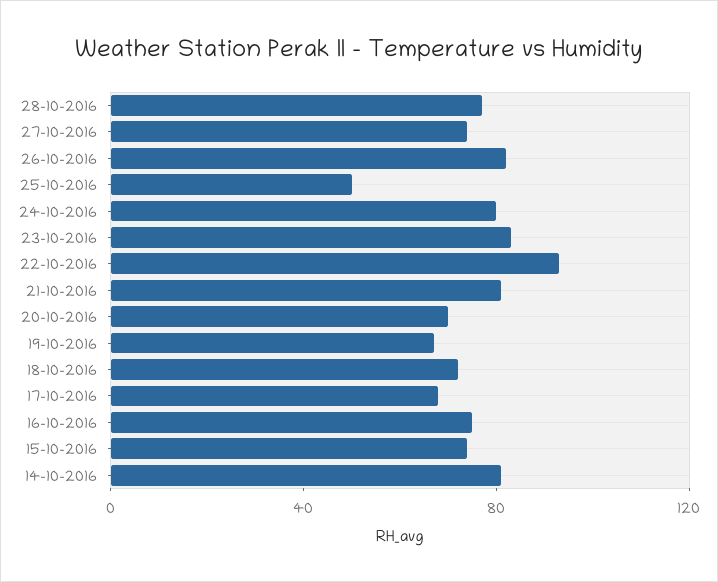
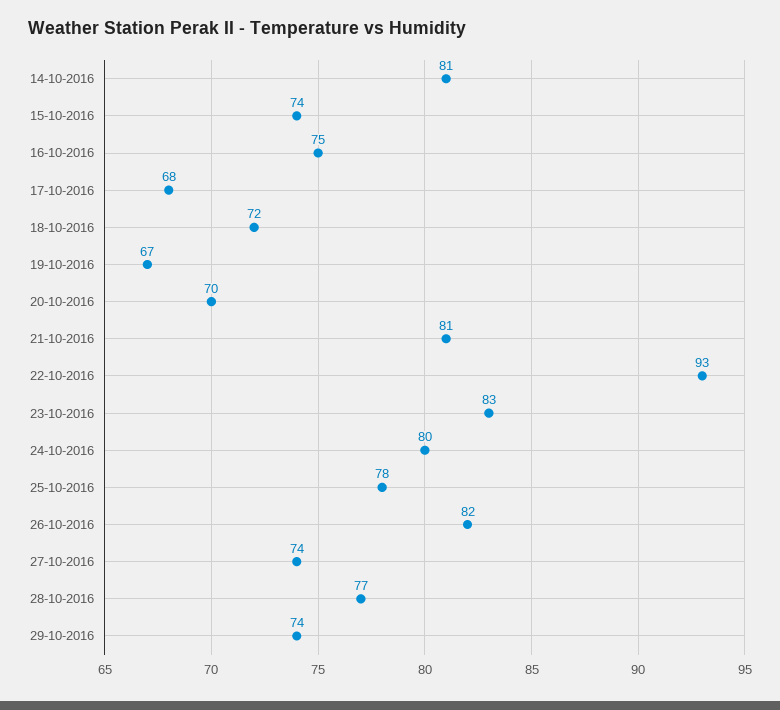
25-10-2016: 50 -> 78
29-10-2016: none -> 74

